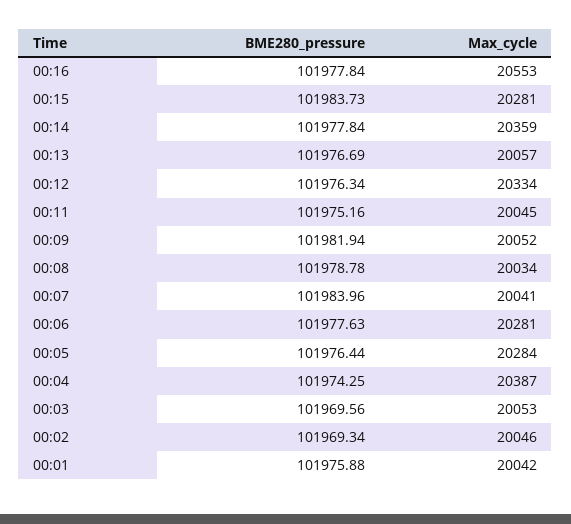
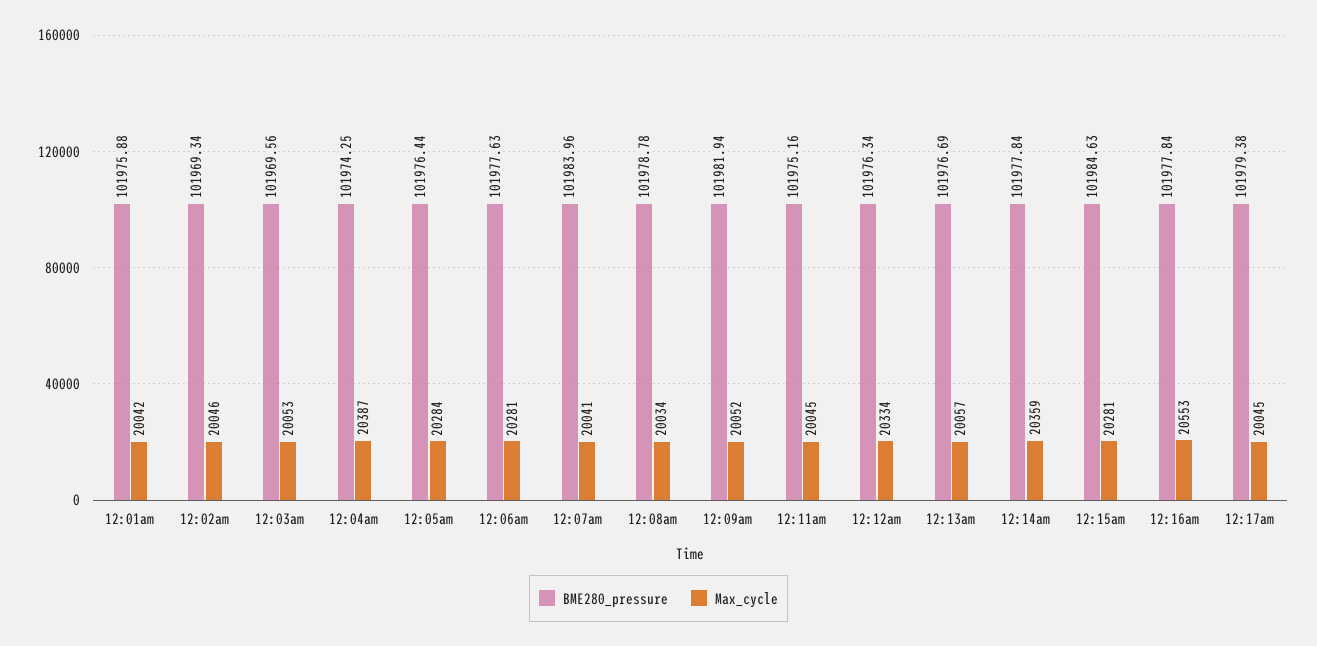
BME280_pressure, 00:15: 101983.73 -> 101984.63
BME280_pressure, 12:17am: none -> 101979.38
Max_cycle, 12:17am: none -> 20045

